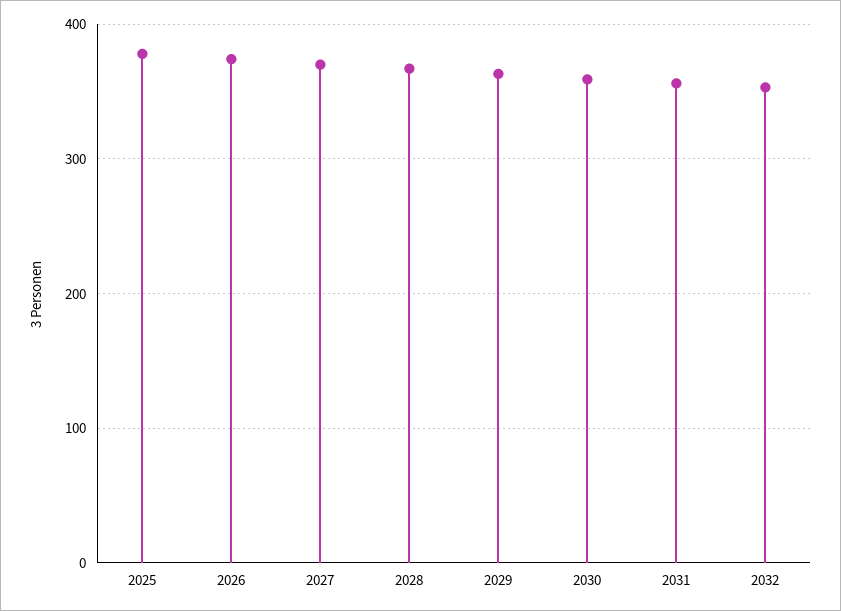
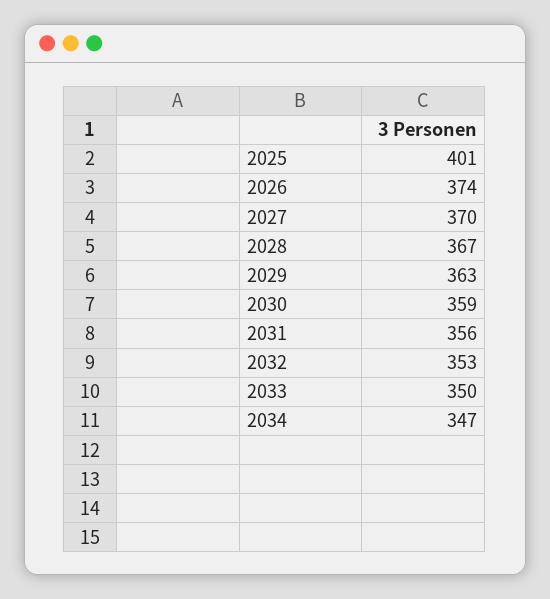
2025: 380 -> 401
2033: none -> 350
2034: none -> 347

